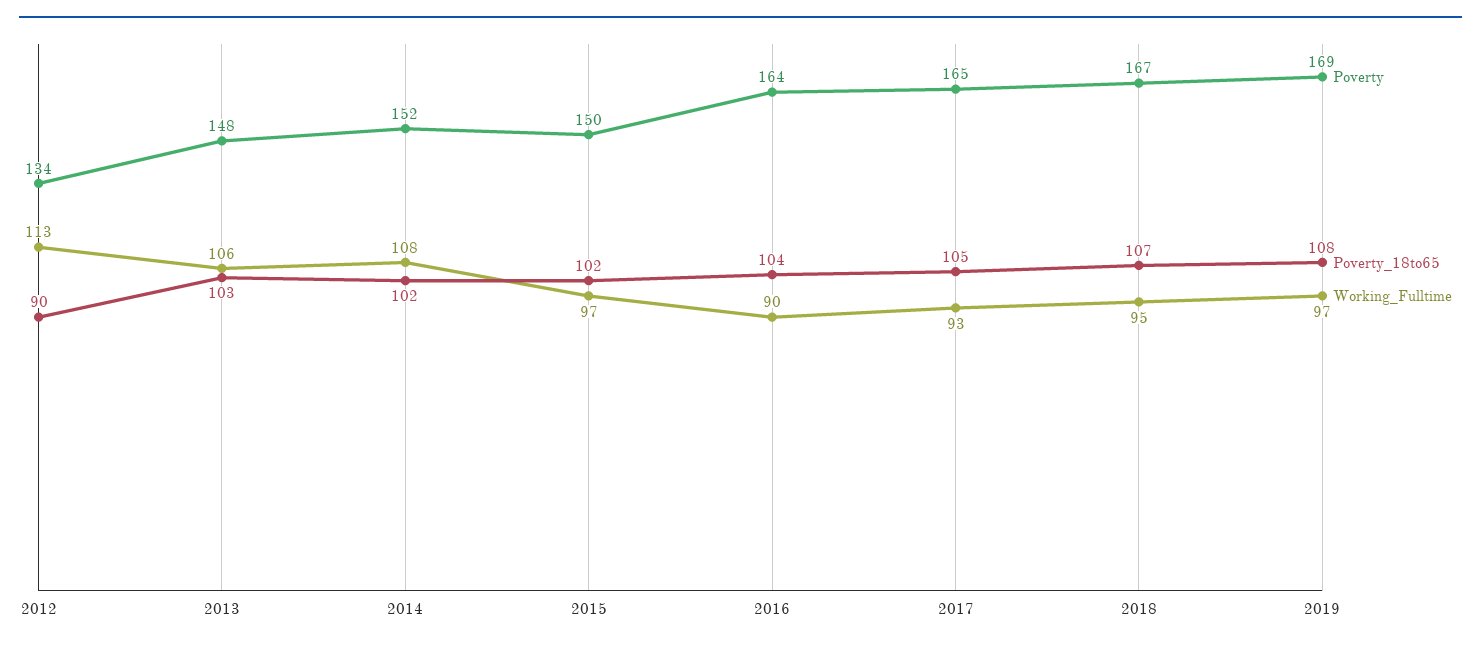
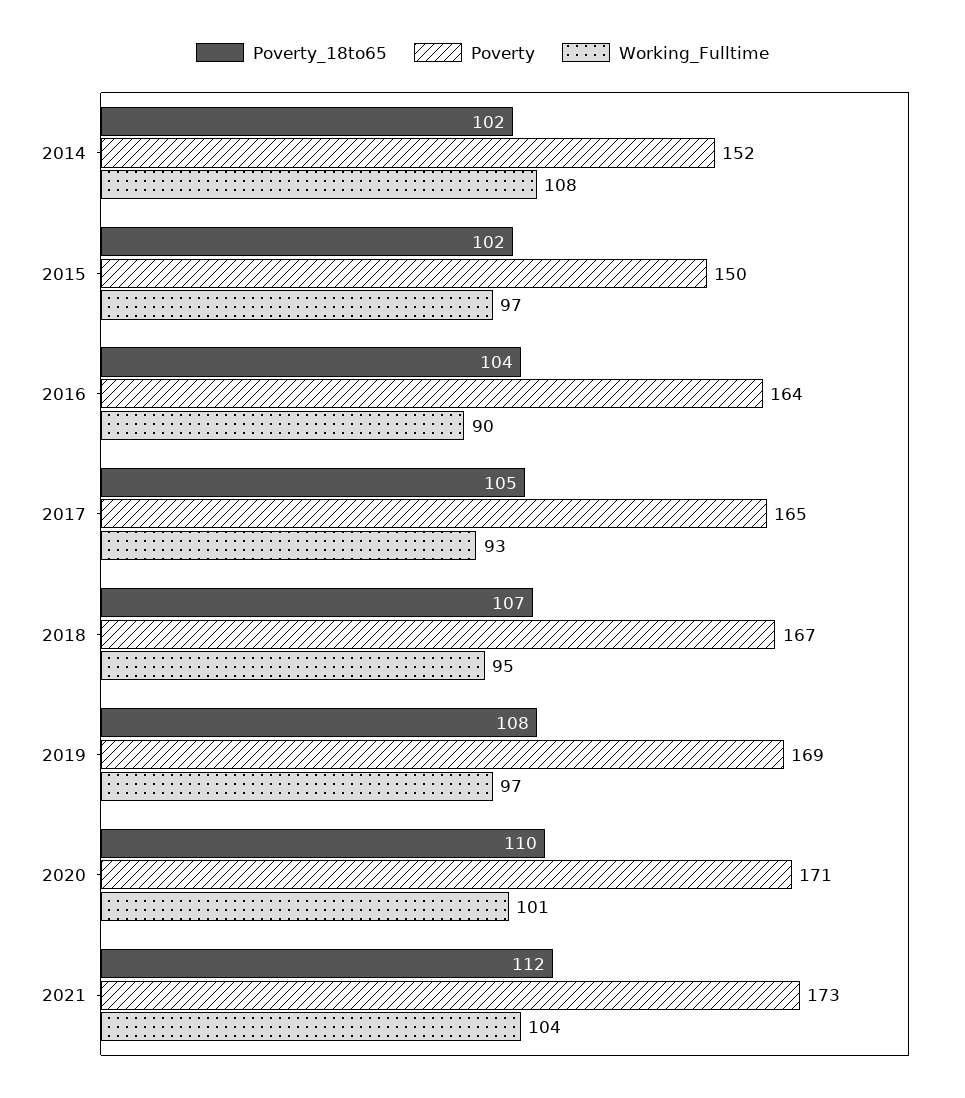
Poverty, 2012: 134 -> none
Poverty_18to65, 2012: 90 -> none
Working_Fulltime, 2012: 113 -> none
Poverty, 2013: 148 -> none
Poverty_18to65, 2013: 103 -> none
Working_Fulltime, 2013: 106 -> none
Poverty_18to65, 2020: none -> 110
Poverty, 2020: none -> 171
Working_Fulltime, 2020: none -> 101
Poverty_18to65, 2021: none -> 112
Poverty, 2021: none -> 173
Working_Fulltime, 2021: none -> 104

